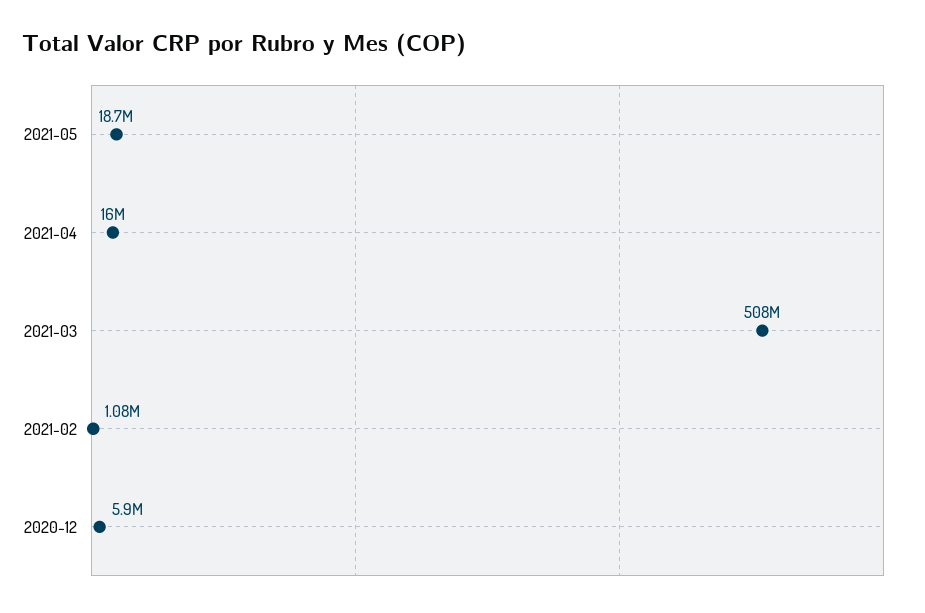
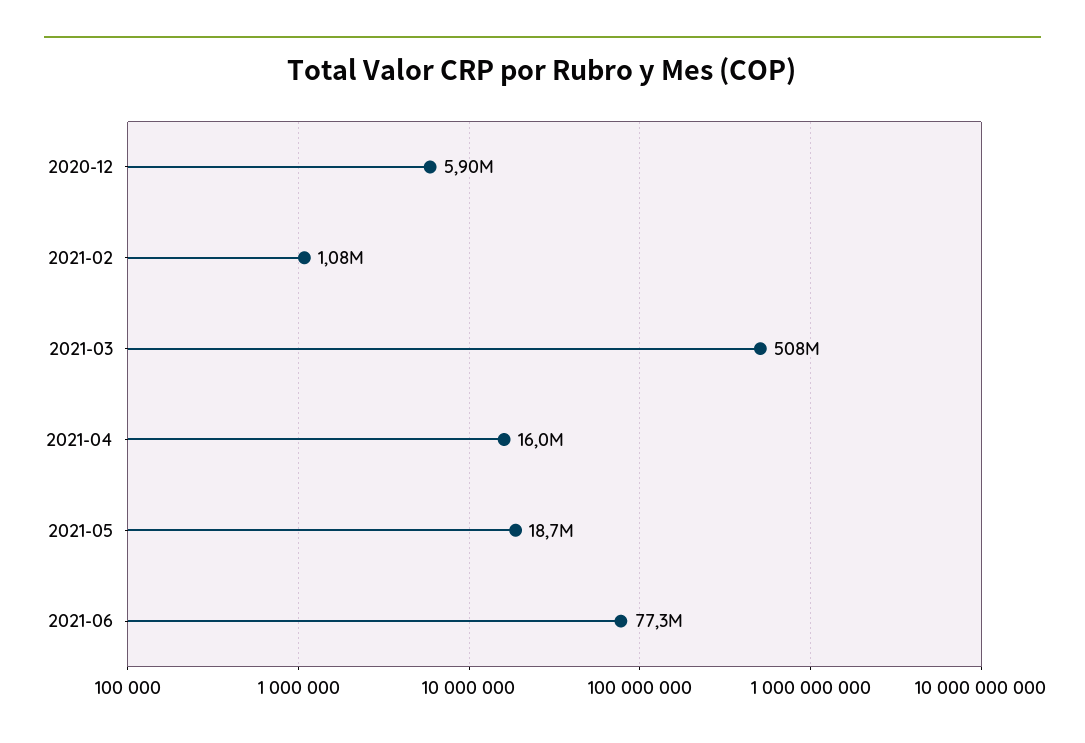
2021-06: none -> 77300000

